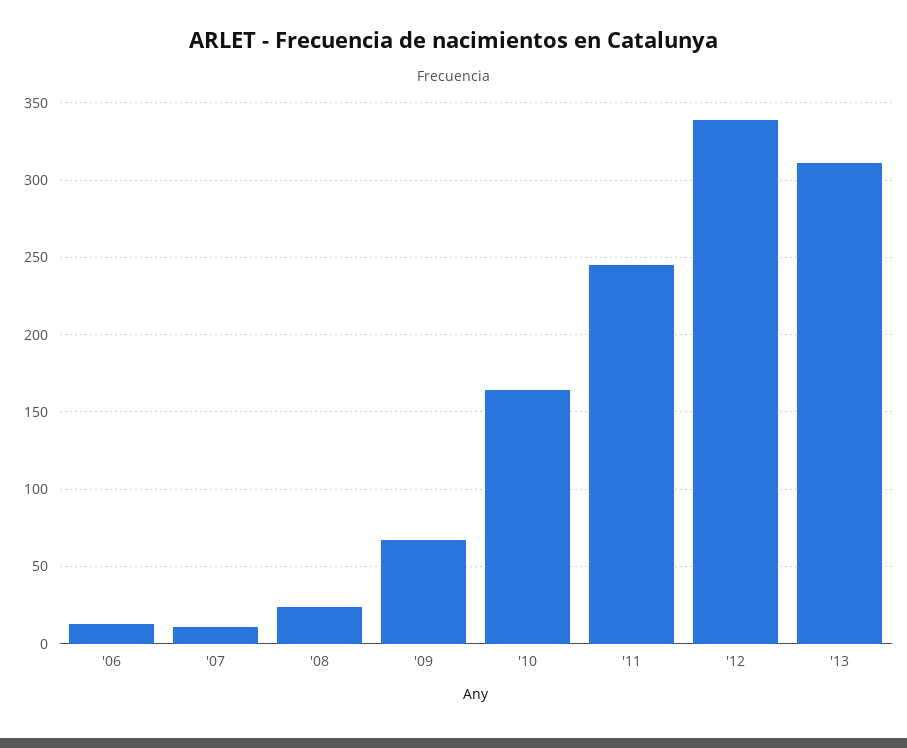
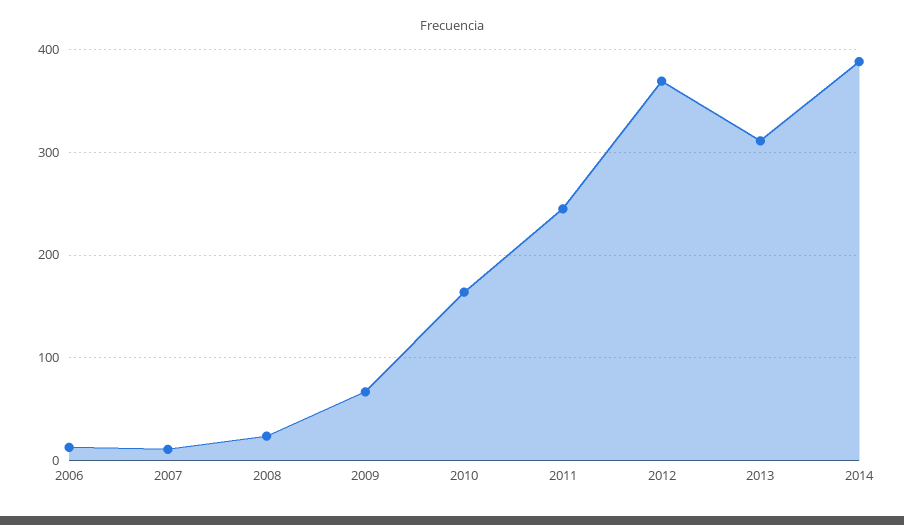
'12: 340 -> 370
2014: none -> 390

